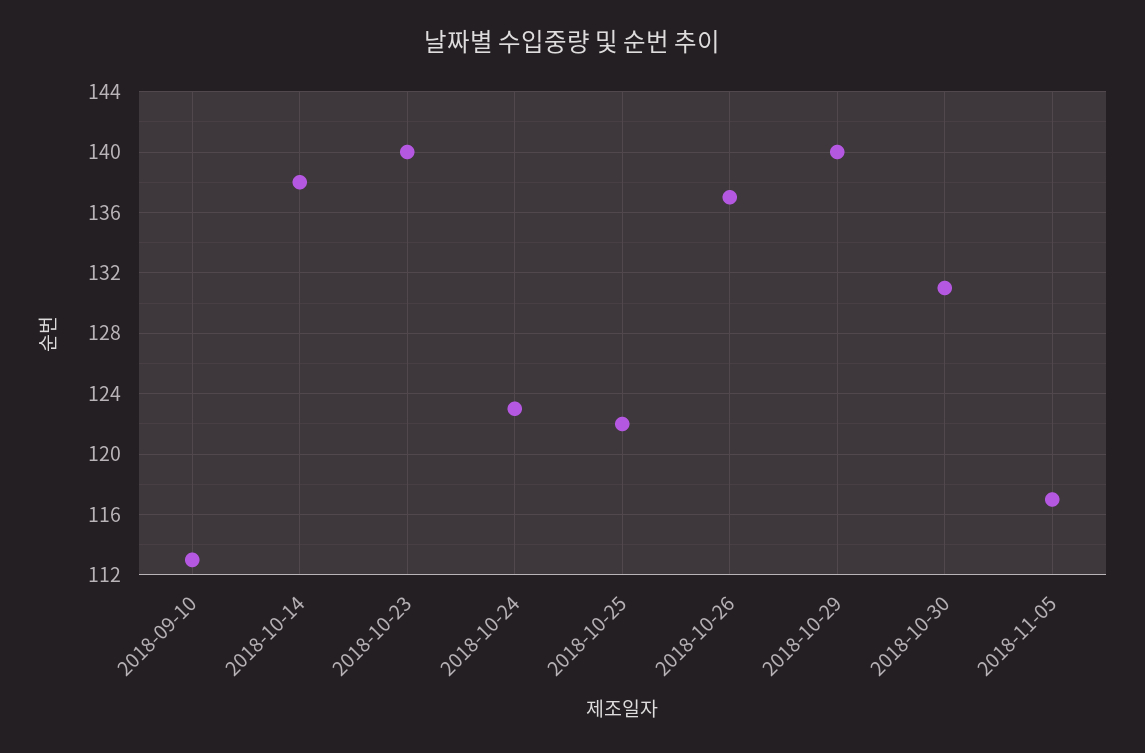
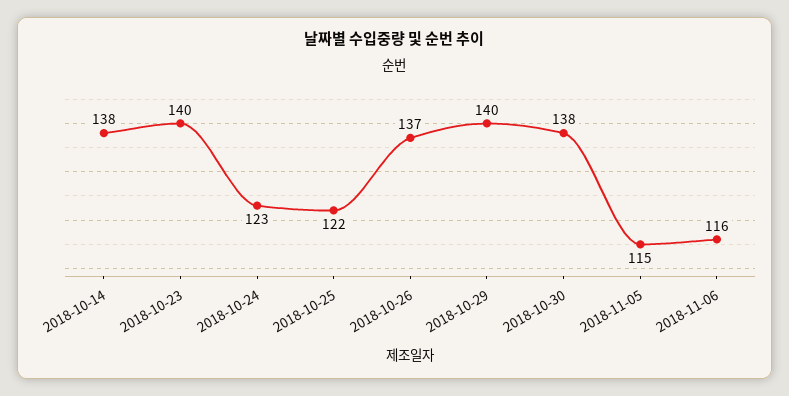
2018-09-10: 113 -> none
2018-10-30: 131 -> 138
2018-11-05: 117 -> 115
2018-11-06: none -> 116

